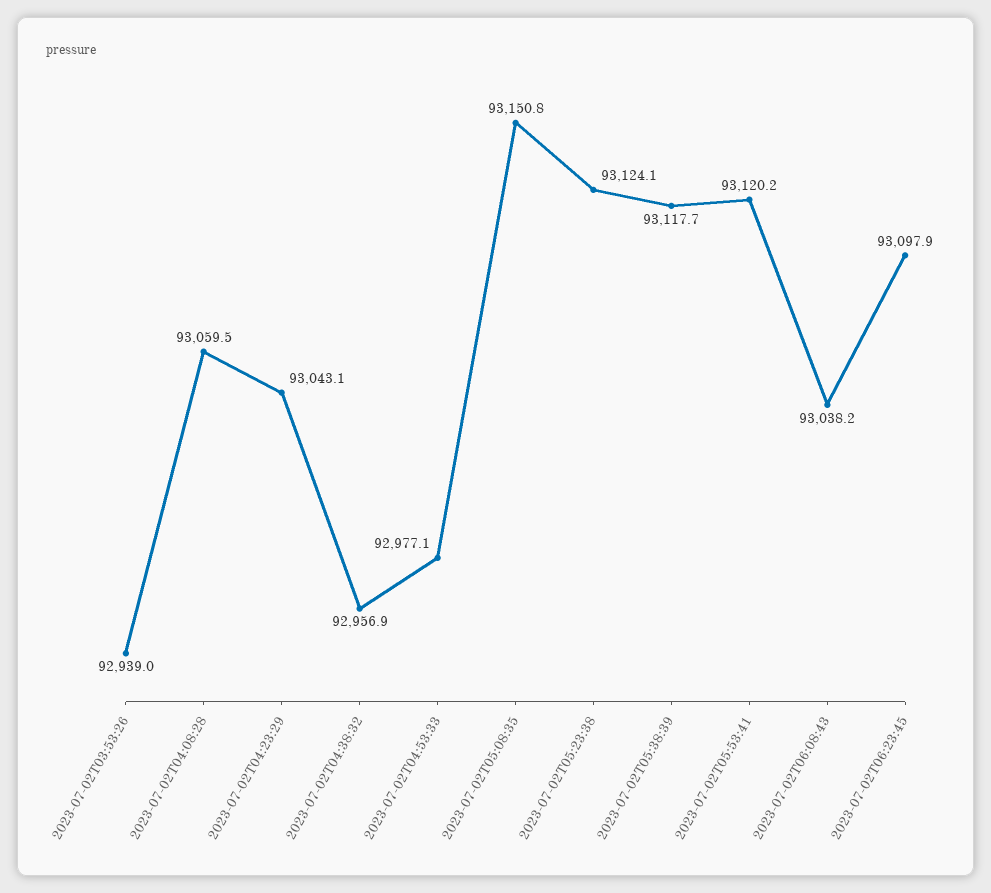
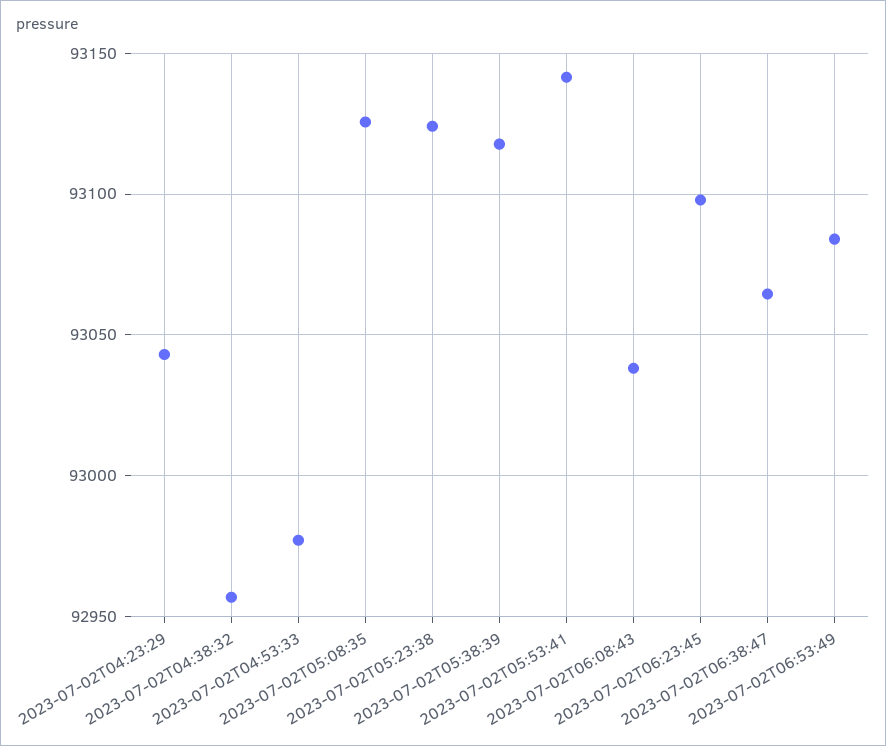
2023-07-02T03:53:26: 92939 -> none
2023-07-02T04:08:28: 93059.5 -> none
2023-07-02T05:08:35: 93150.8 -> 93125
2023-07-02T05:53:41: 93120.2 -> 93140
2023-07-02T06:38:47: none -> 93065
2023-07-02T06:53:49: none -> 93085

